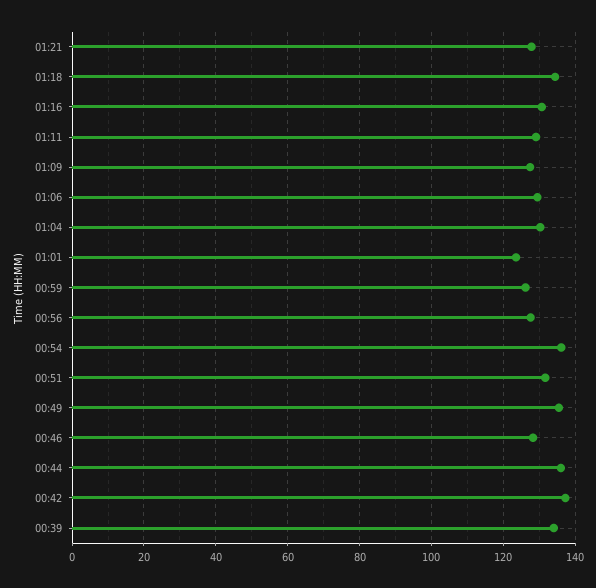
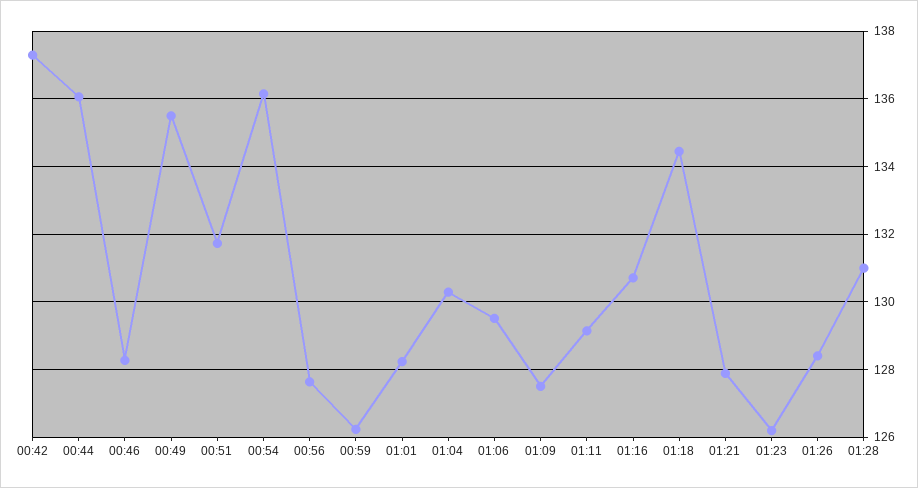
01:01: 124 -> 128.2
00:39: 134 -> none
01:23: none -> 126.2
01:26: none -> 128.4
01:28: none -> 131

